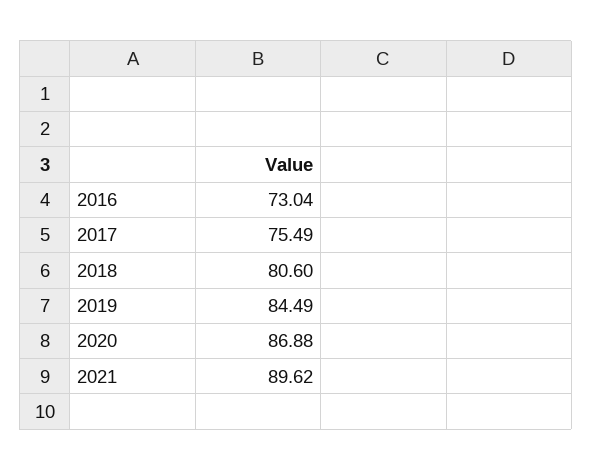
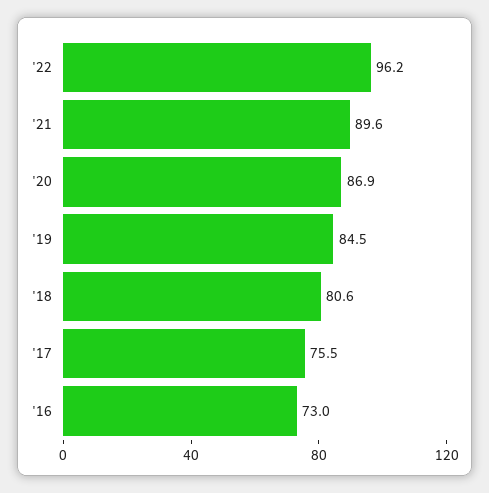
'22: none -> 96.2

